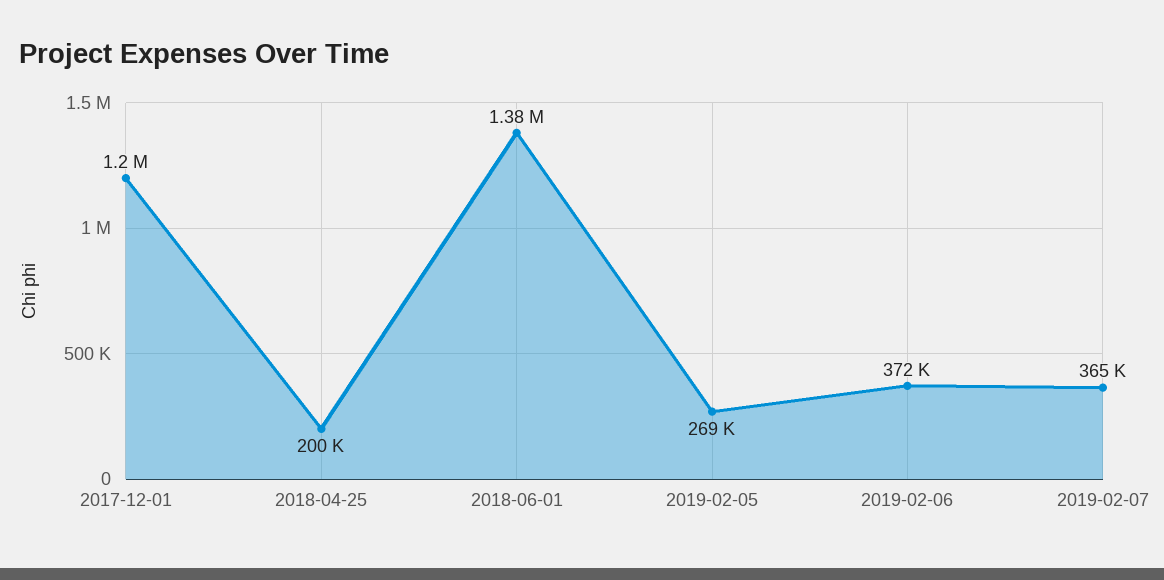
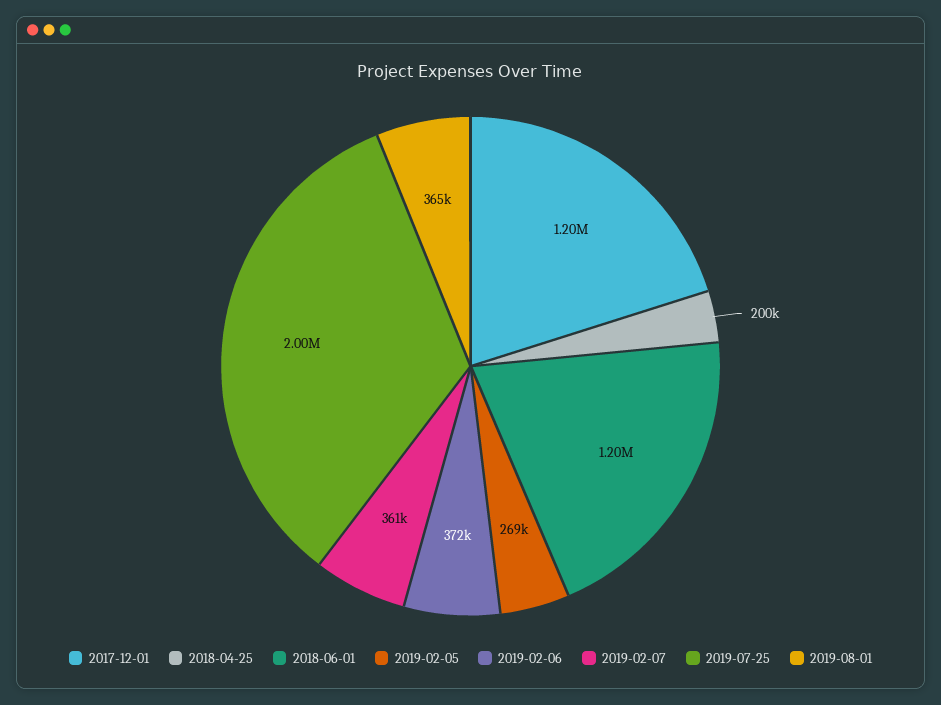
2018-06-01: 1380000 -> 1200000
2019-02-07: 365000 -> 361000
2019-07-25: none -> 2000000
2019-08-01: none -> 365000

